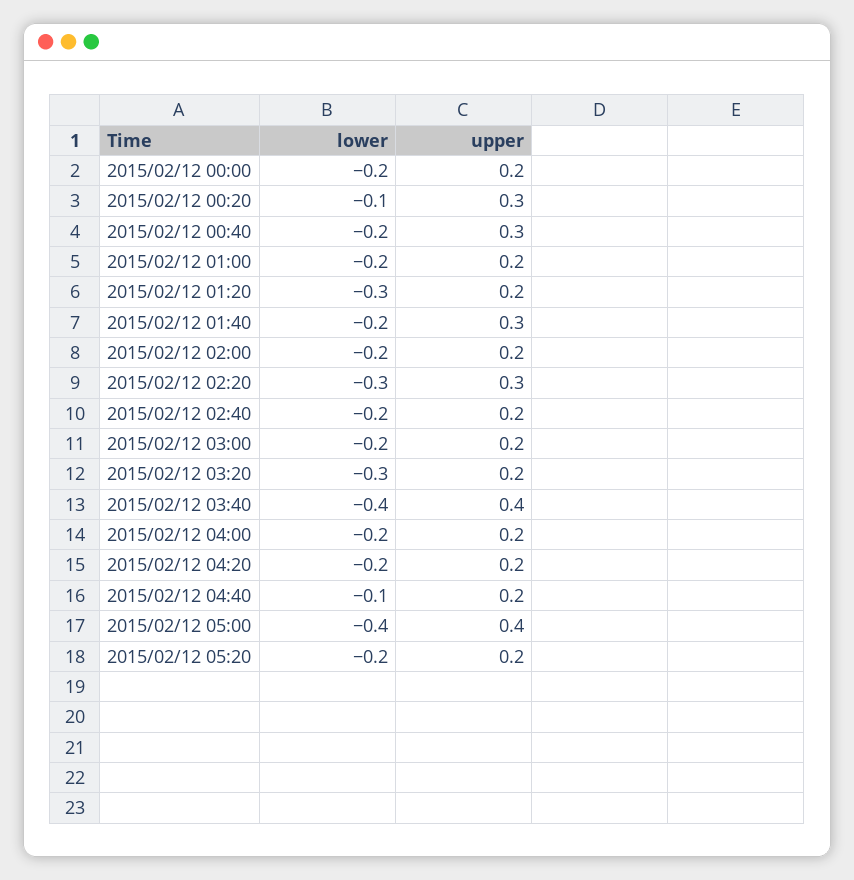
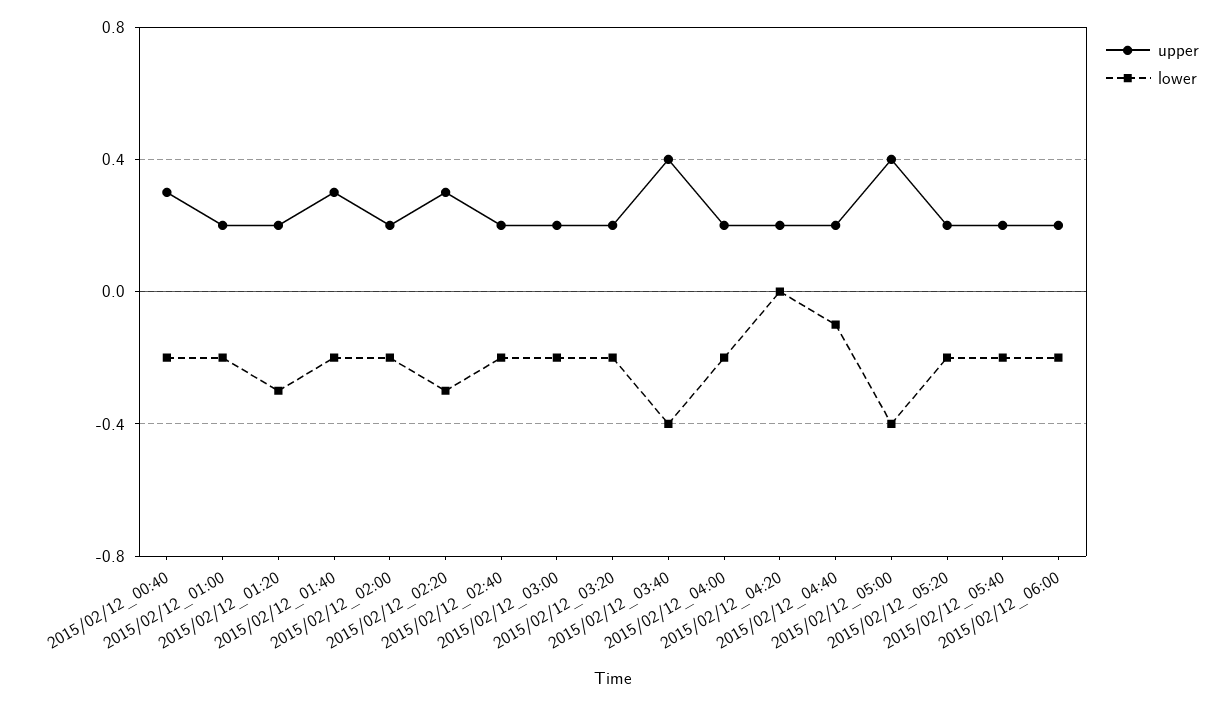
lower, 2015/02/12 00:00: -0.2 -> none
upper, 2015/02/12 00:00: 0.2 -> none
lower, 2015/02/12 00:20: -0.1 -> none
upper, 2015/02/12 00:20: 0.3 -> none
lower, 2015/02/12 03:20: -0.3 -> -0.2
lower, 2015/02/12 04:20: -0.2 -> 0
upper, 2015/02/12_05:40: none -> 0.2
lower, 2015/02/12_05:40: none -> -0.2
upper, 2015/02/12_06:00: none -> 0.2
lower, 2015/02/12_06:00: none -> -0.2

